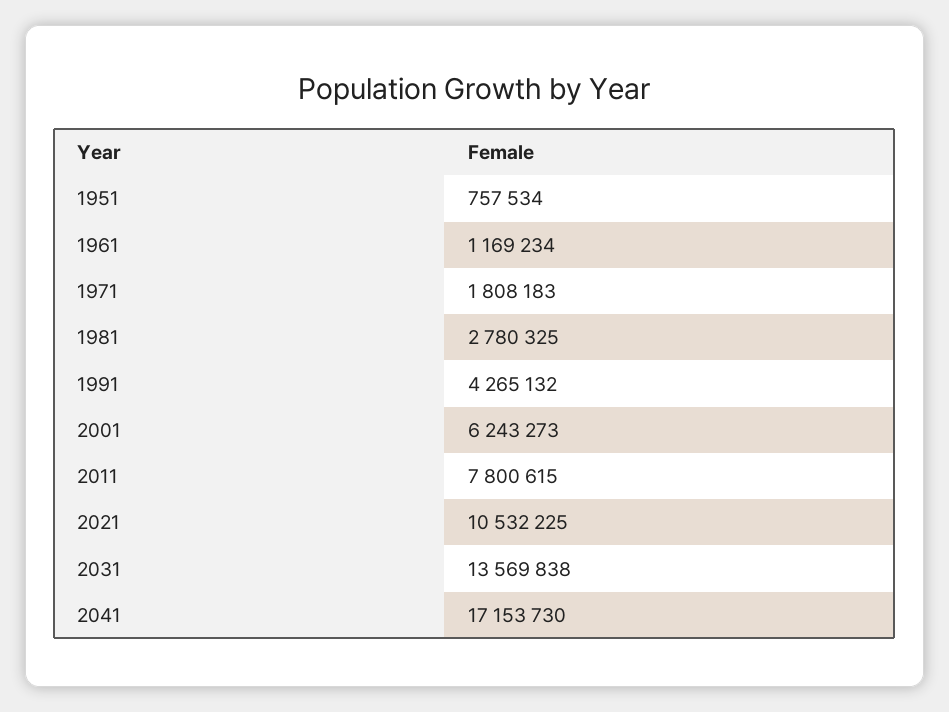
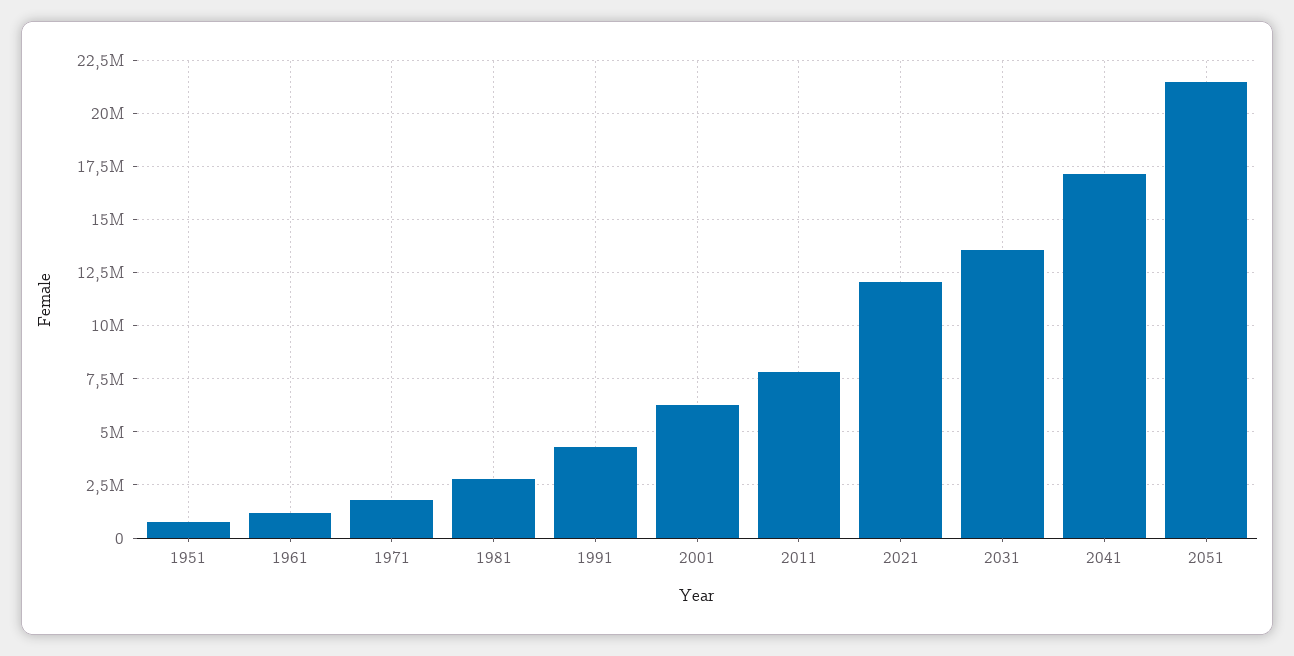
2021: 10532225 -> 12000000
2051: none -> 21500000

